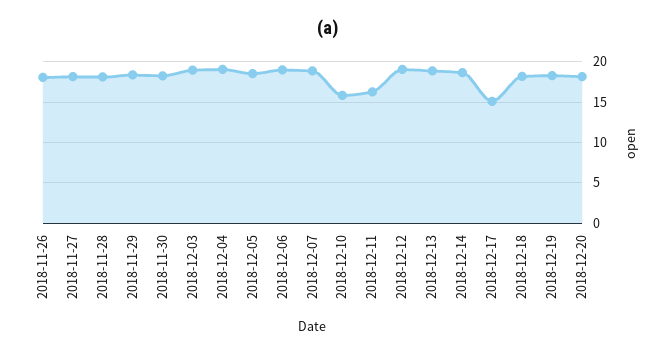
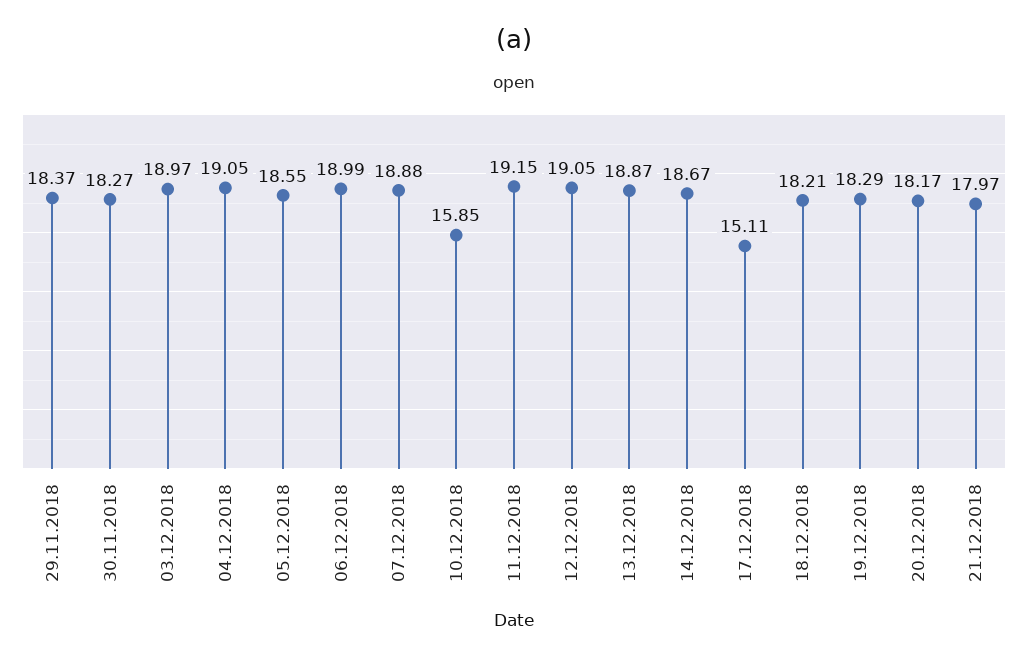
2018-11-26: 18 -> none
2018-11-27: 18 -> none
2018-11-28: 18 -> none
2018-12-11: 16 -> 19.15
21.12.2018: none -> 17.97

